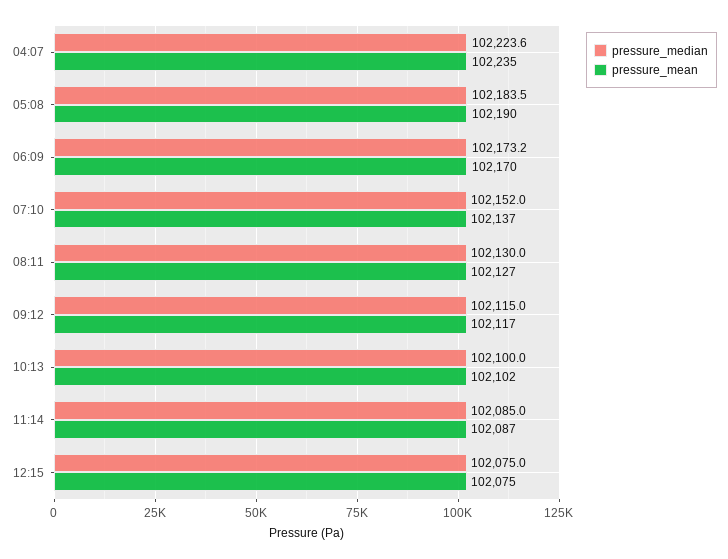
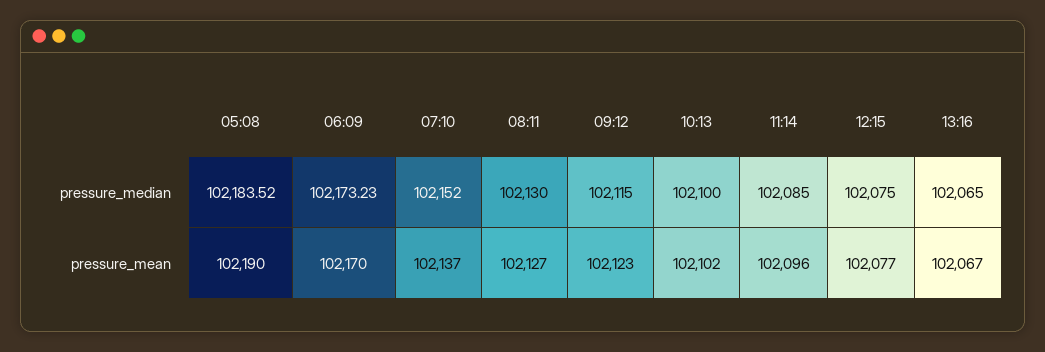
pressure_median, 04:07: 102223.6 -> none
pressure_mean, 04:07: 102235 -> none
pressure_mean, 09:12: 102117 -> 102123
pressure_mean, 11:14: 102087 -> 102096
pressure_mean, 12:15: 102075 -> 102077
pressure_median, 13:16: none -> 102065
pressure_mean, 13:16: none -> 102067

